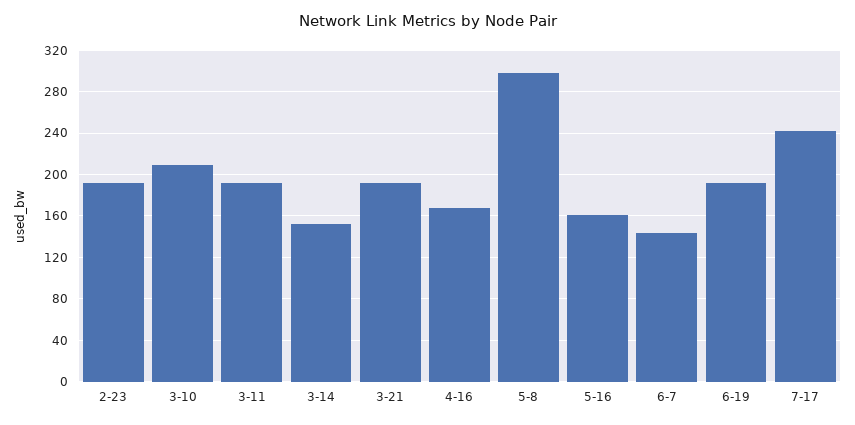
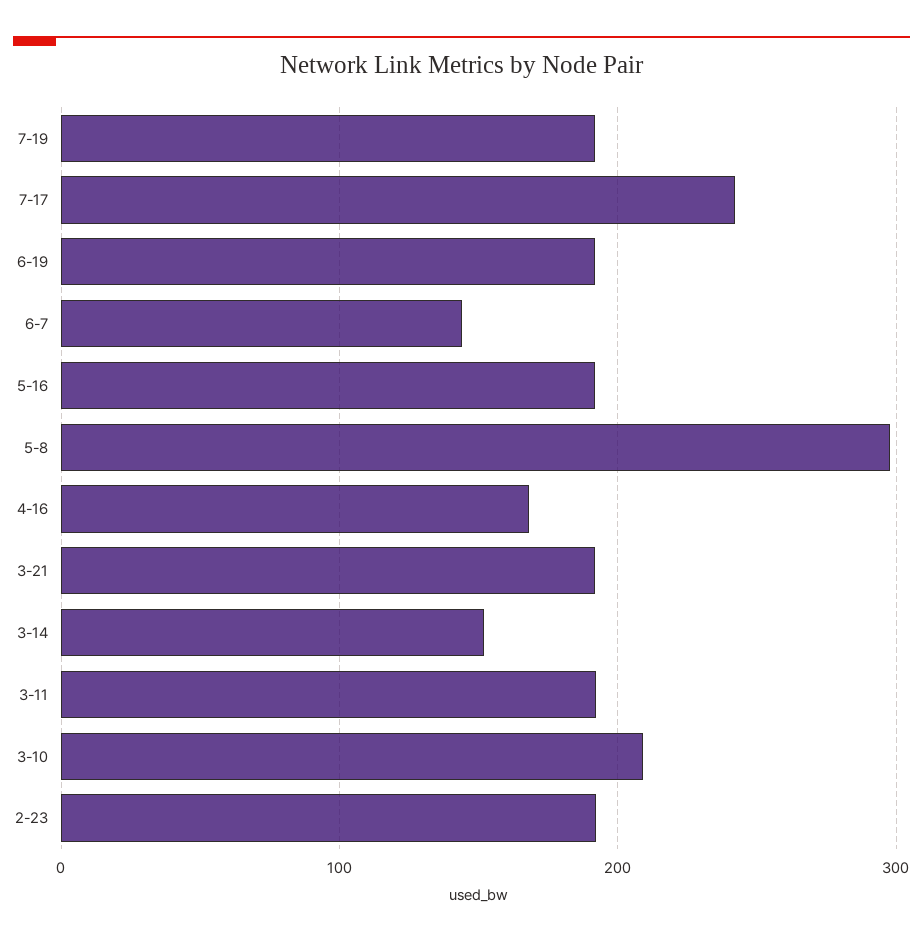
5-16: 160 -> 190
7-19: none -> 190

